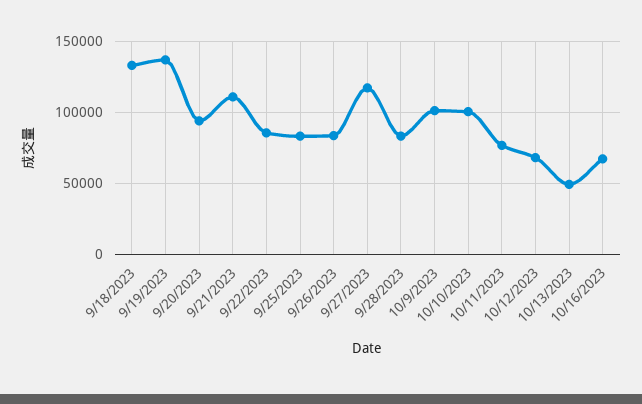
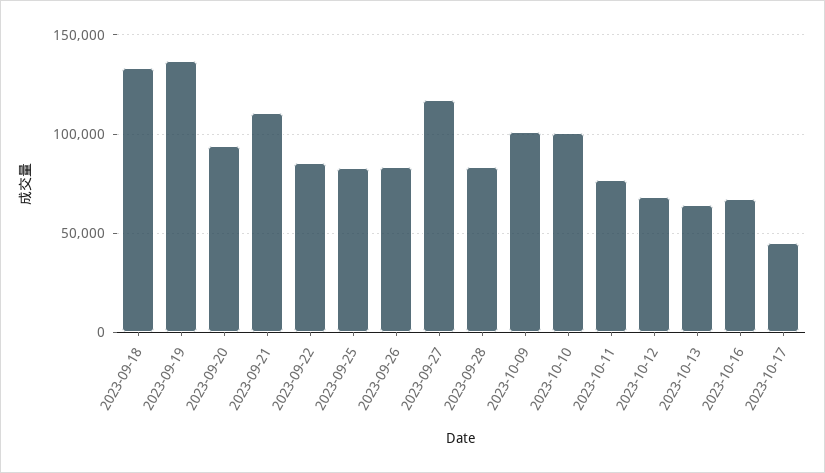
10/13/2023: 50000 -> 65000
2023-10-17: none -> 45000

